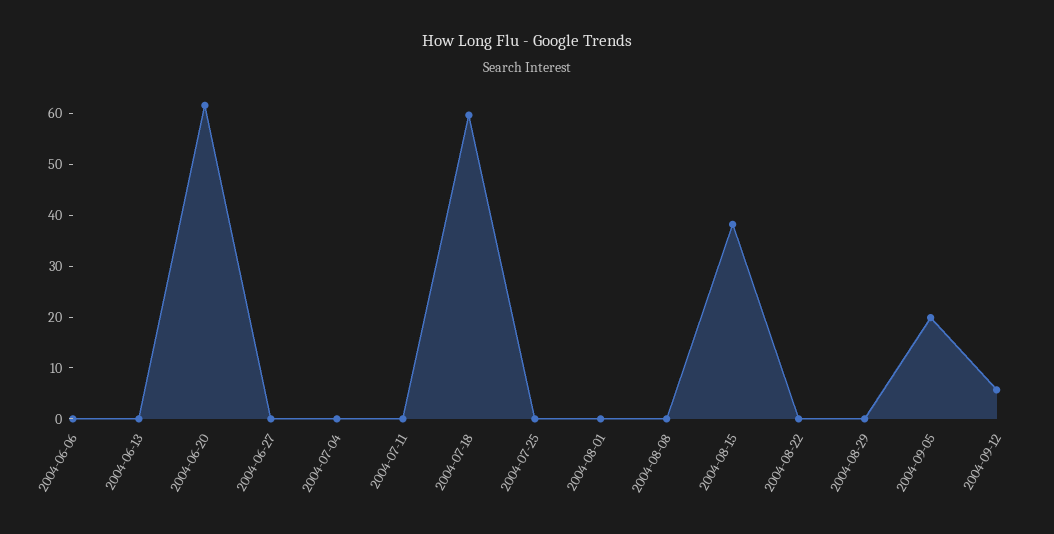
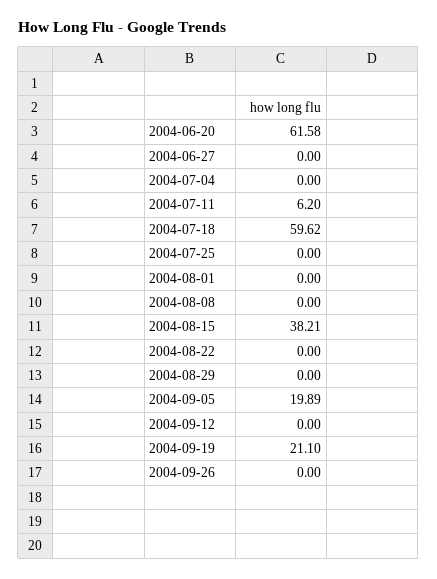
2004-06-06: 0 -> none
2004-06-13: 0 -> none
2004-07-11: 0 -> 6.2
2004-09-12: 6 -> 0
2004-09-19: none -> 21.1
2004-09-26: none -> 0

